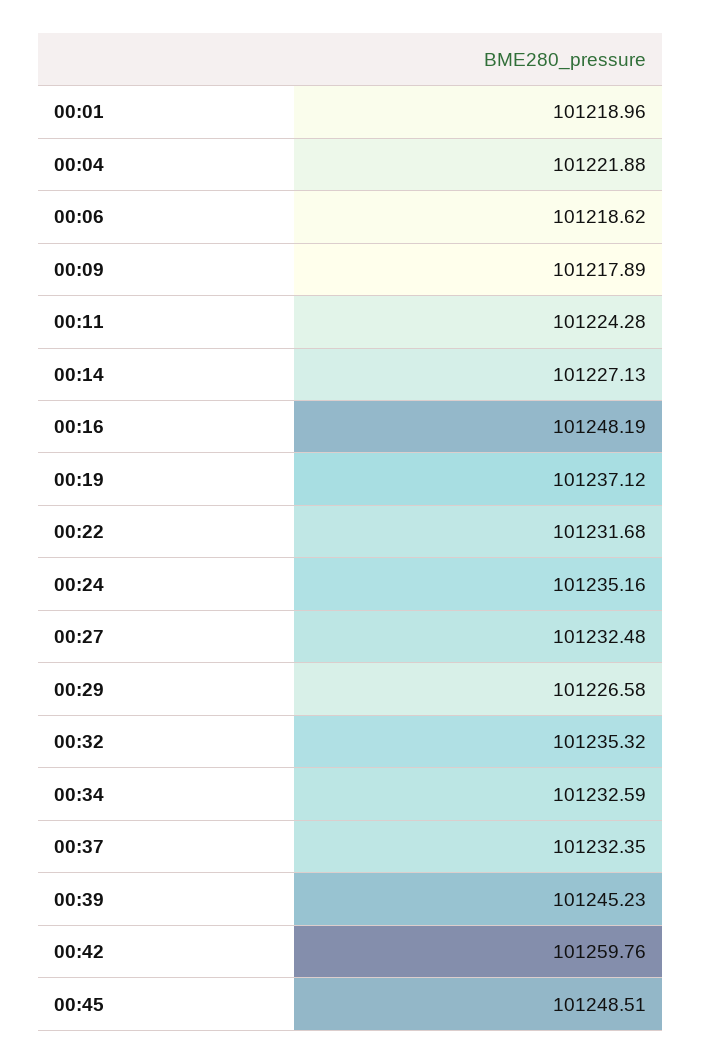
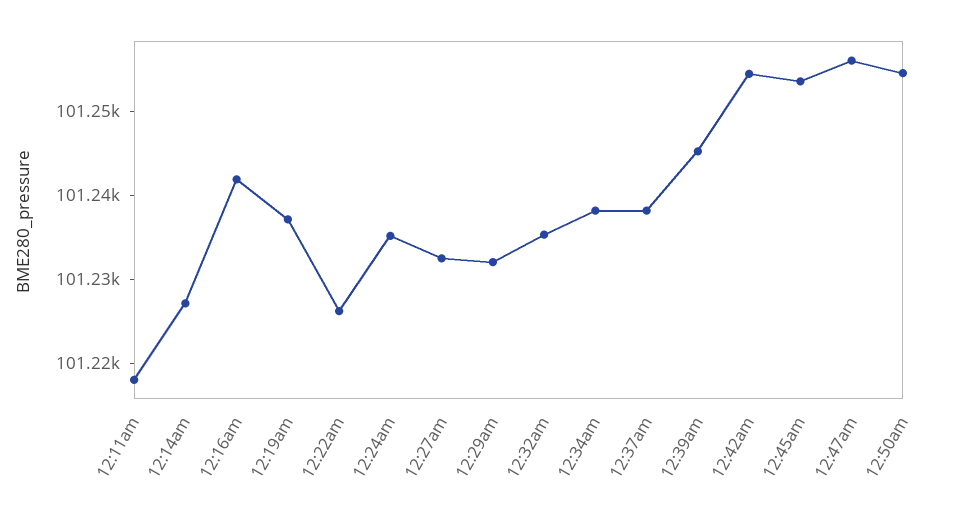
00:01: 101218.96 -> none
00:04: 101221.88 -> none
00:06: 101218.62 -> none
00:09: 101217.89 -> none
00:11: 101224.28 -> 101218
00:16: 101248.19 -> 101242
00:22: 101231.68 -> 101226
00:29: 101226.58 -> 101232
00:34: 101232.59 -> 101238
00:37: 101232.35 -> 101238
00:42: 101259.76 -> 101254
00:45: 101248.51 -> 101254
12:47am: none -> 101256
12:50am: none -> 101254

